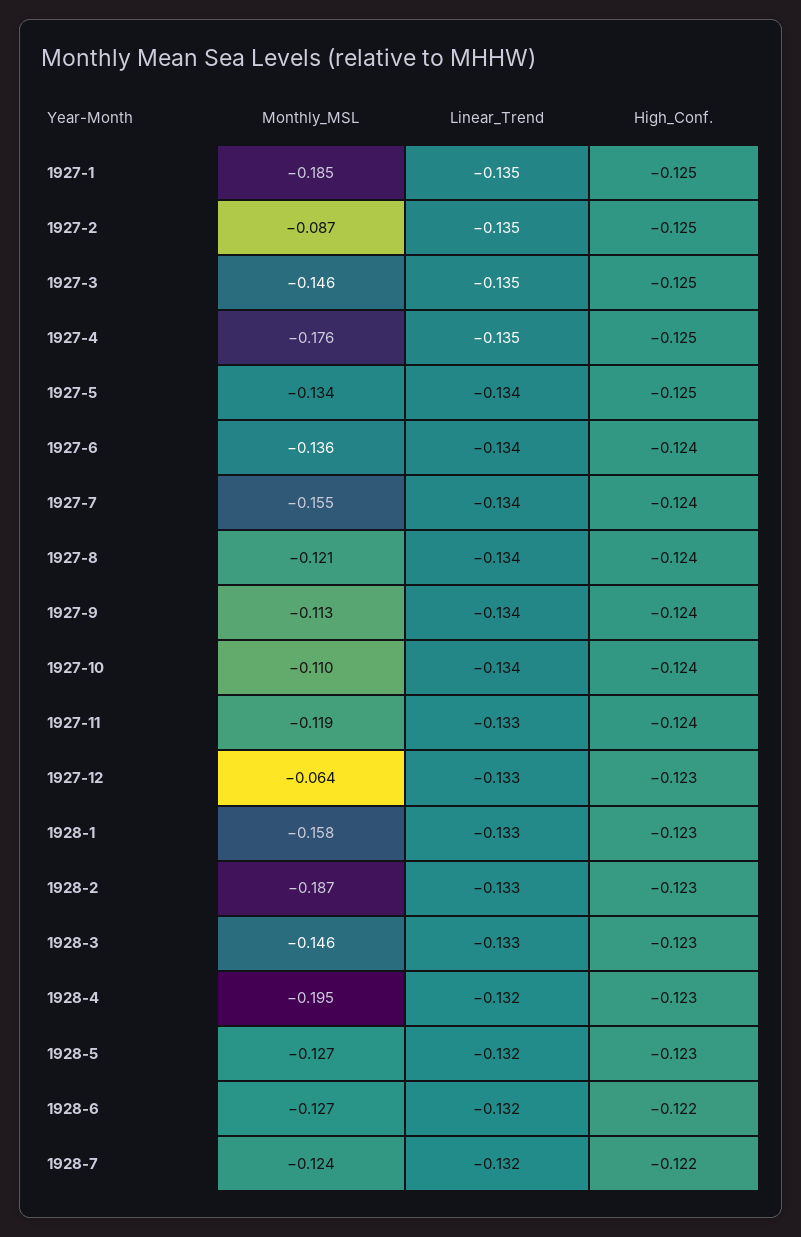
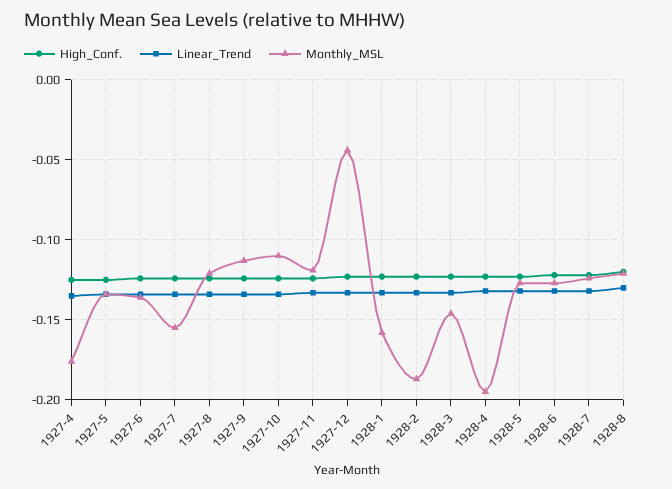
Monthly_MSL, 1927-1: -0.185 -> none
Linear_Trend, 1927-1: -0.135 -> none
High_Conf., 1927-1: -0.125 -> none
Monthly_MSL, 1927-2: -0.087 -> none
Linear_Trend, 1927-2: -0.135 -> none
High_Conf., 1927-2: -0.125 -> none
Monthly_MSL, 1927-3: -0.146 -> none
Linear_Trend, 1927-3: -0.135 -> none
High_Conf., 1927-3: -0.125 -> none
Monthly_MSL, 1927-12: -0.064 -> -0.045
High_Conf., 1928-8: none -> -0.12
Linear_Trend, 1928-8: none -> -0.13
Monthly_MSL, 1928-8: none -> -0.12

